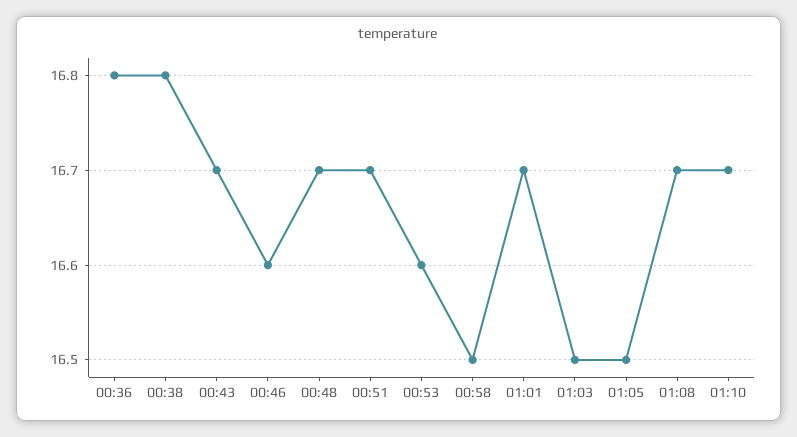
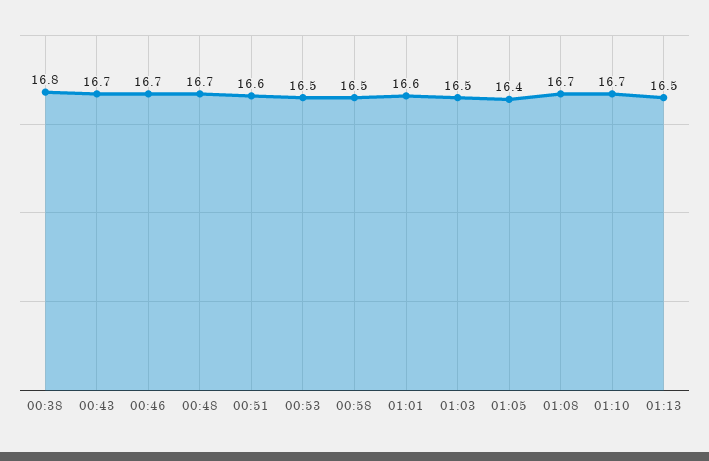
00:36: 16.8 -> none
00:46: 16.6 -> 16.7
00:51: 16.7 -> 16.6
00:53: 16.6 -> 16.5
01:01: 16.7 -> 16.6
01:05: 16.5 -> 16.4
01:13: none -> 16.5

